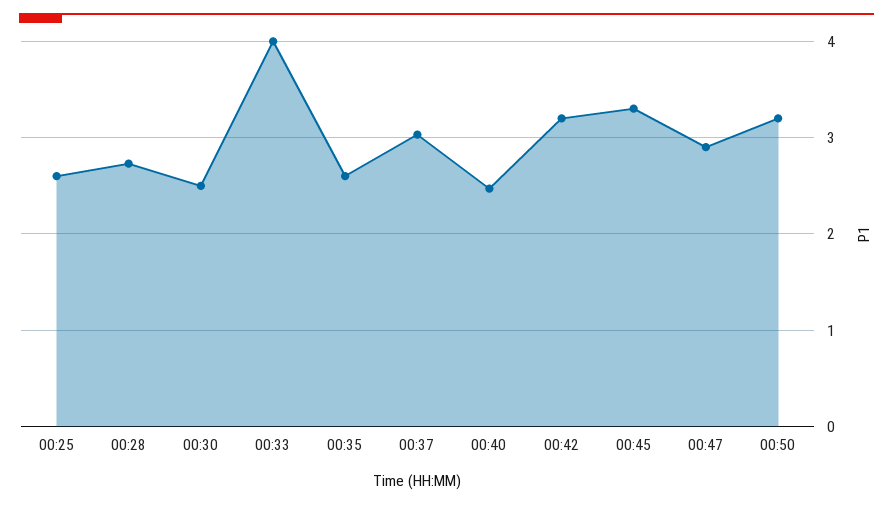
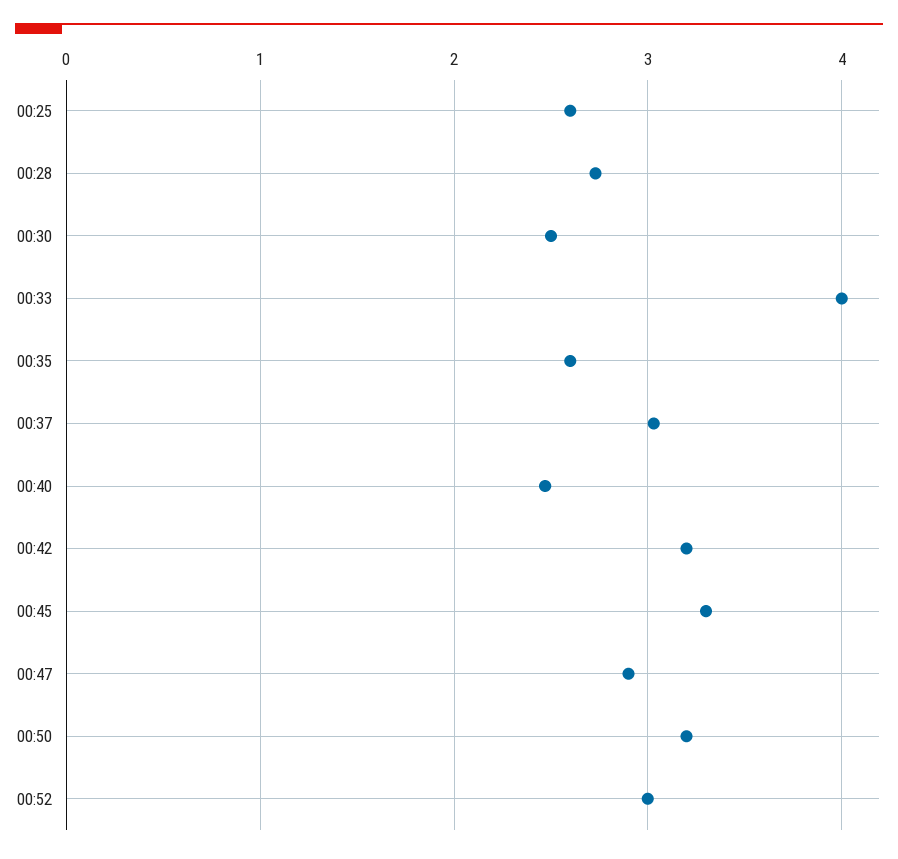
00:52: none -> 3

